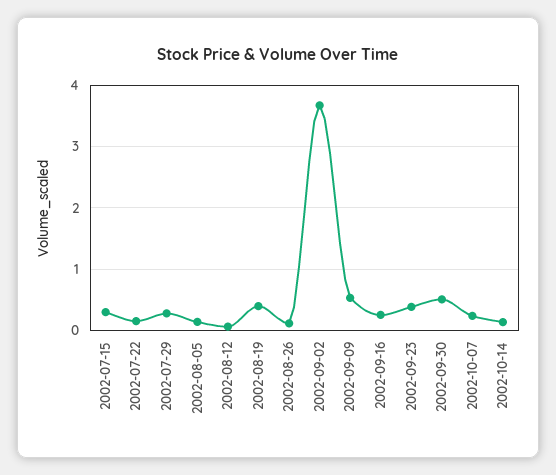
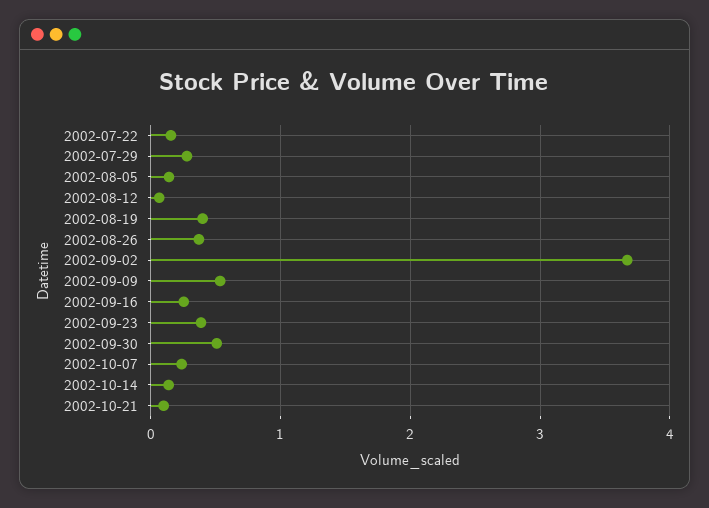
2002-07-15: 0.3 -> none
2002-08-26: 0.1 -> 0.4
2002-10-21: none -> 0.1

